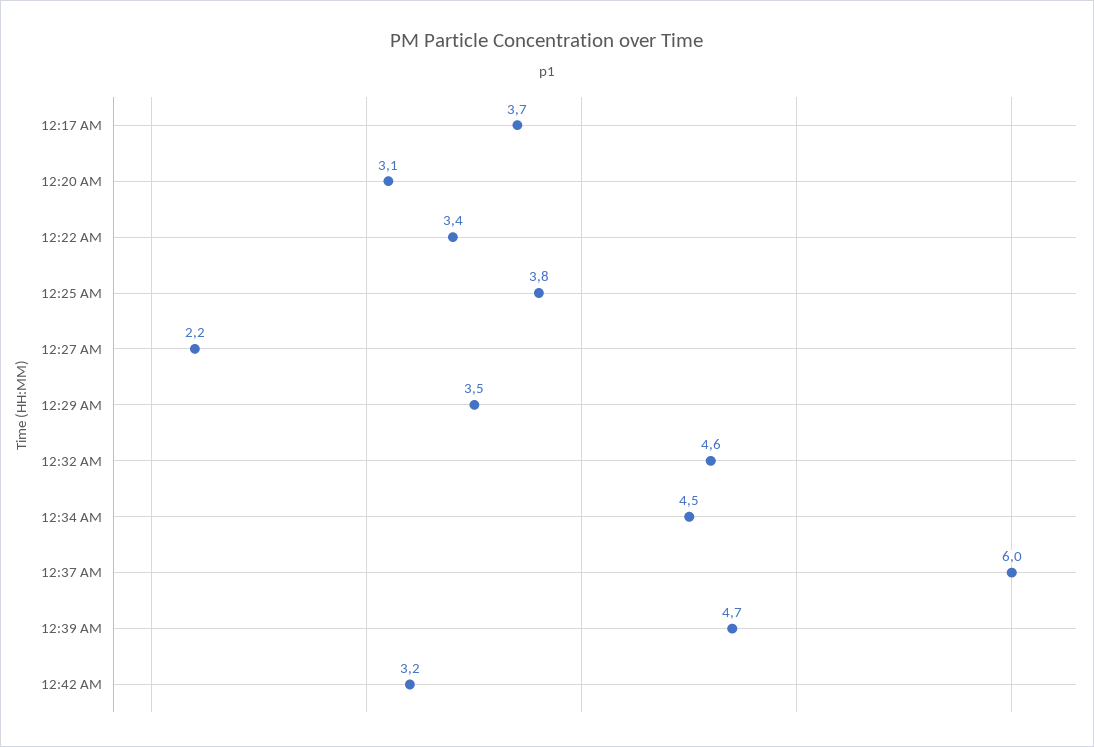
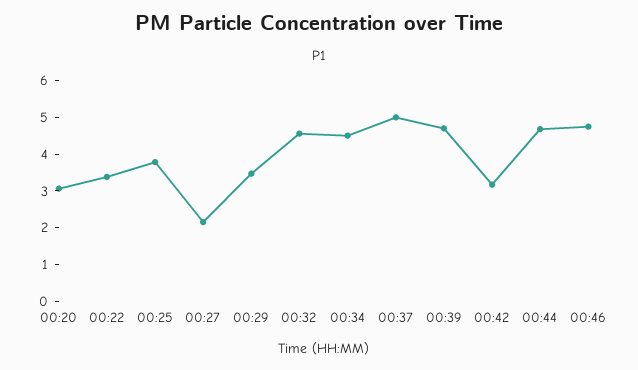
12:17 AM: 3.7 -> none
12:37 AM: 6 -> 5
00:44: none -> 4.75
00:46: none -> 4.75

